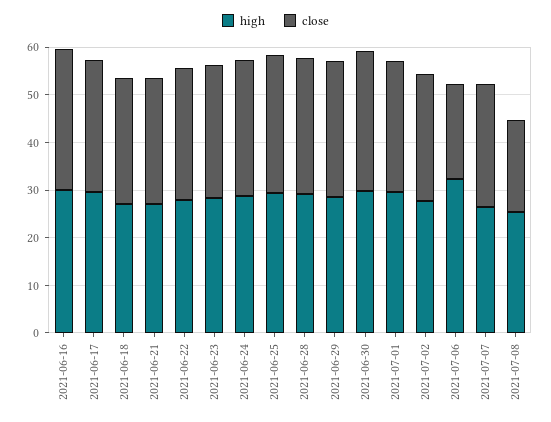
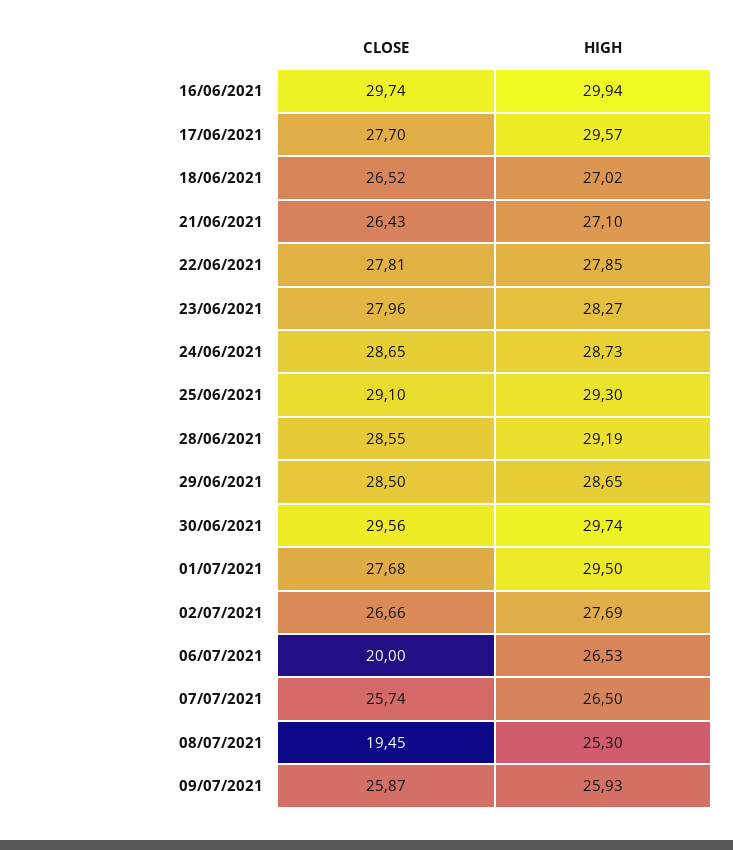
high, 2021-07-06: 32 -> 26.53
close, 09/07/2021: none -> 25.87
high, 09/07/2021: none -> 25.93

